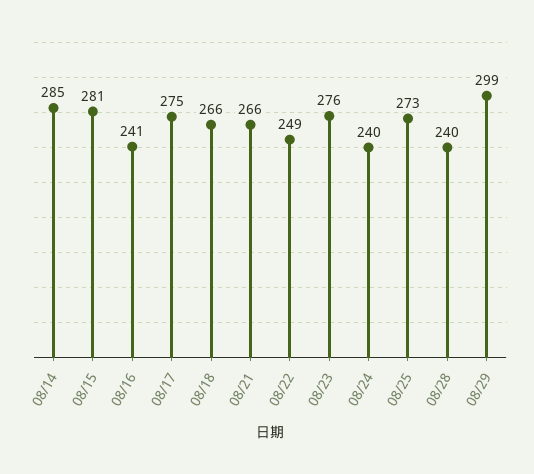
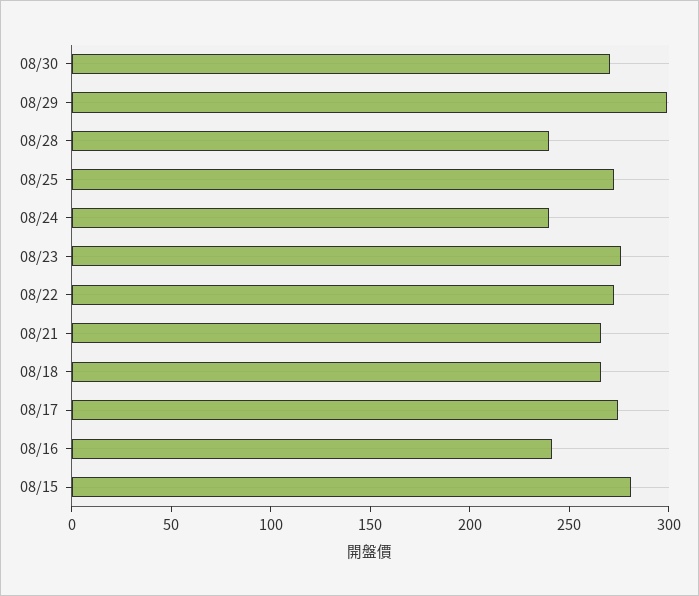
08/14: 285 -> none
08/22: 249 -> 270
08/30: none -> 270

